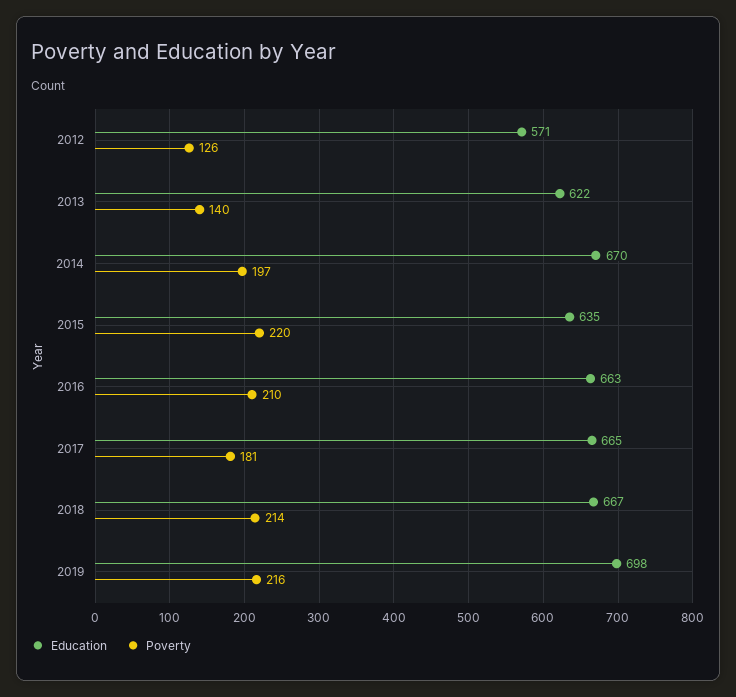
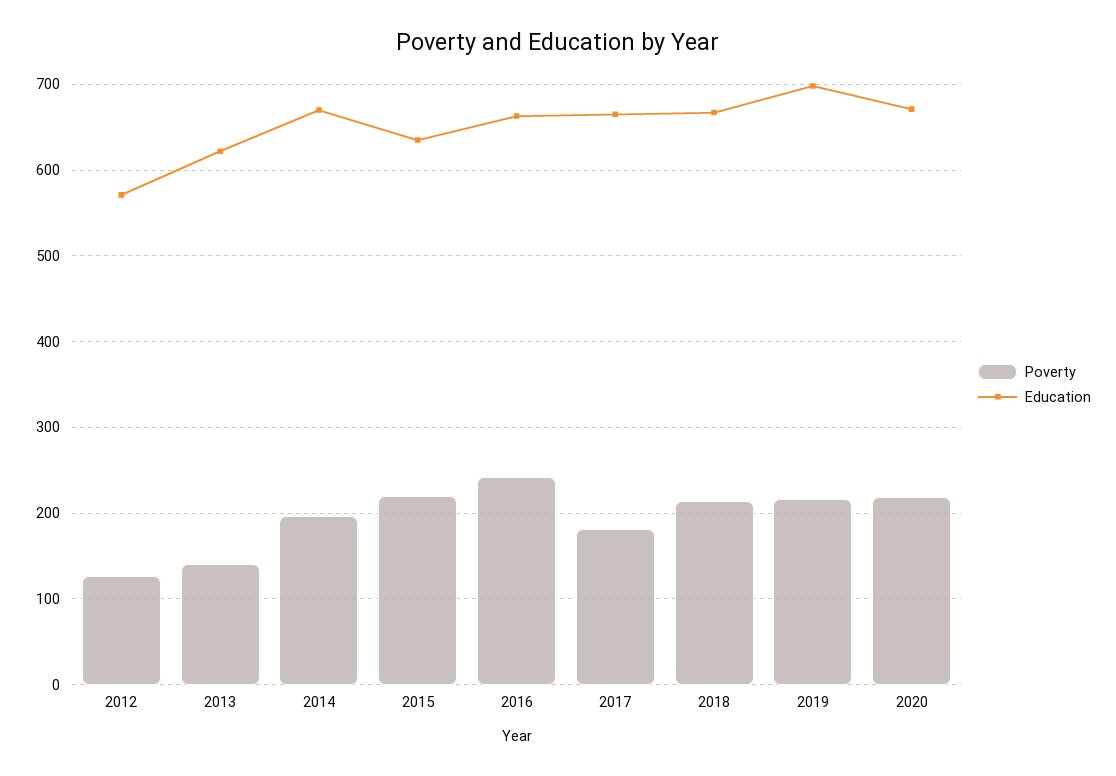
Poverty, 2016: 210 -> 240
Poverty, 2020: none -> 220
Education, 2020: none -> 670

